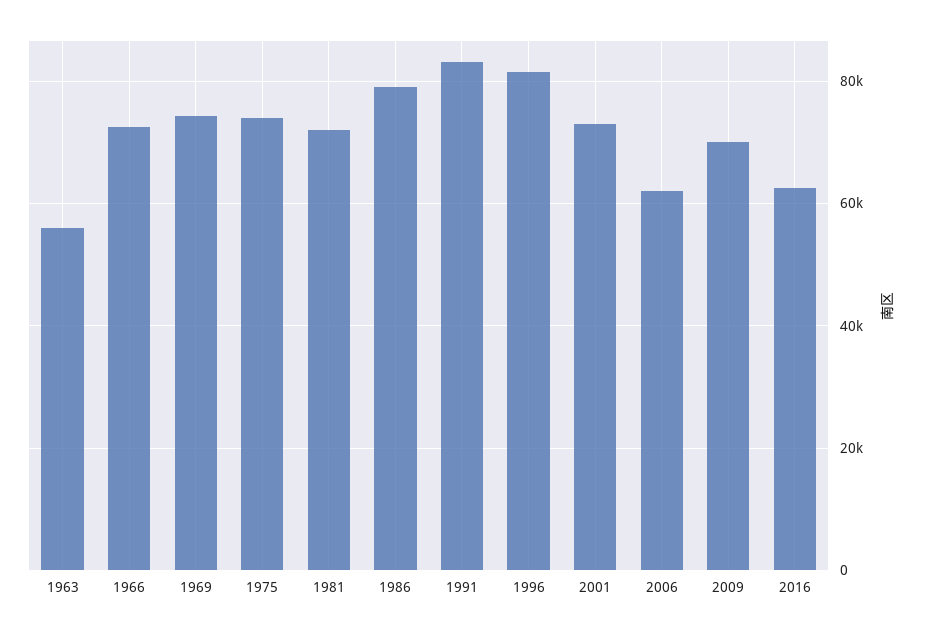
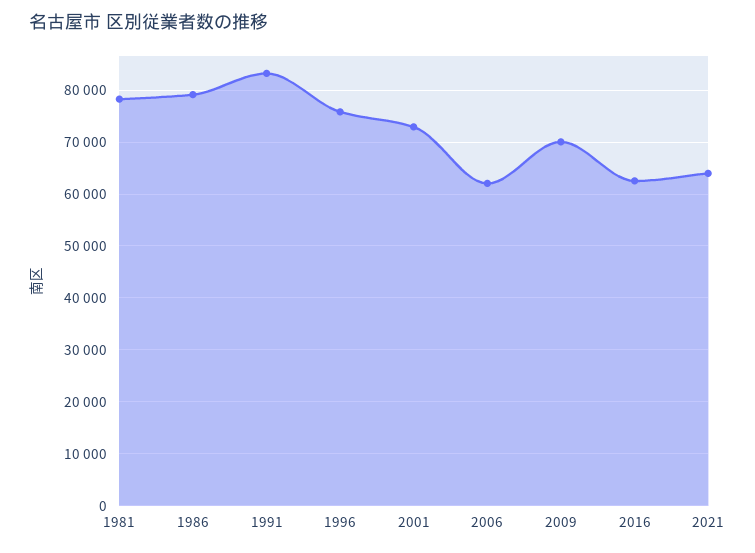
1963: 56000 -> none
1966: 72000 -> none
1969: 74000 -> none
1975: 74000 -> none
1981: 72000 -> 78000
1996: 82000 -> 76000
2021: none -> 64000

